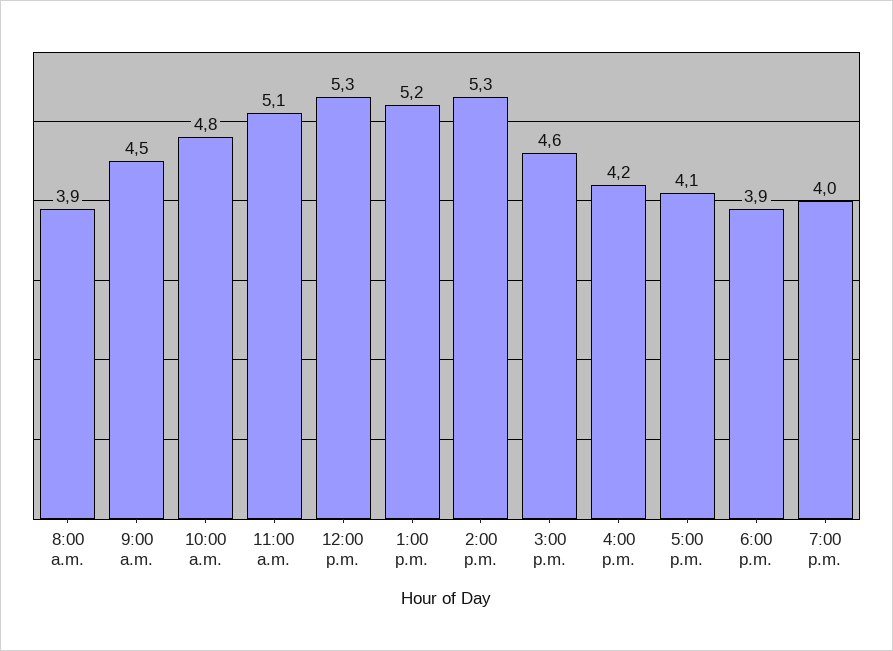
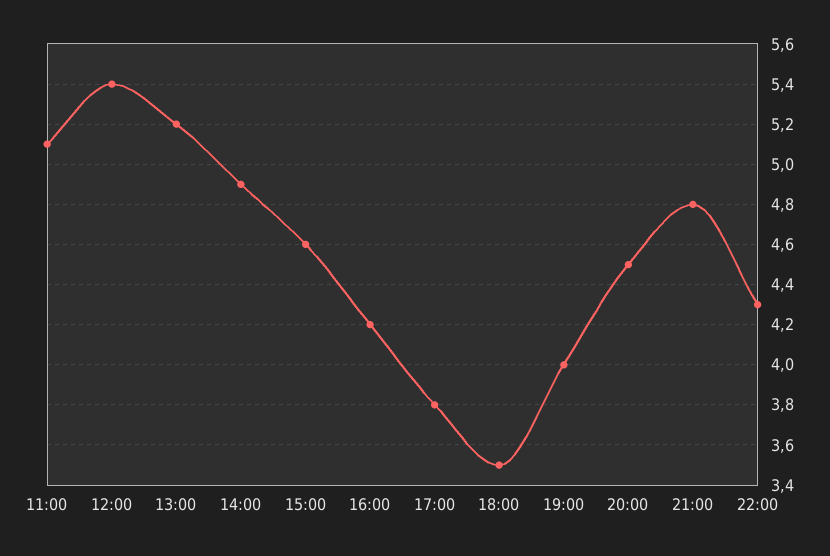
8:00 a.m.: 3.9 -> none
9:00 a.m.: 4.5 -> none
10:00 a.m.: 4.8 -> none
12:00 p.m.: 5.3 -> 5.4
2:00 p.m.: 5.3 -> 4.9
5:00 p.m.: 4.1 -> 3.8
6:00 p.m.: 3.9 -> 3.5
20:00: none -> 4.5
21:00: none -> 4.8
22:00: none -> 4.3

